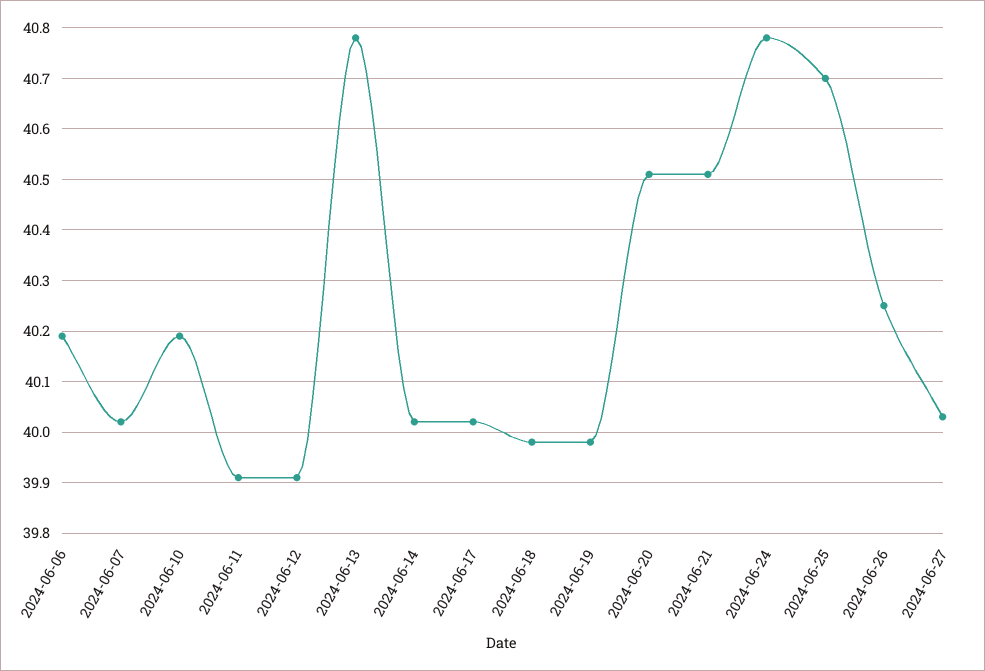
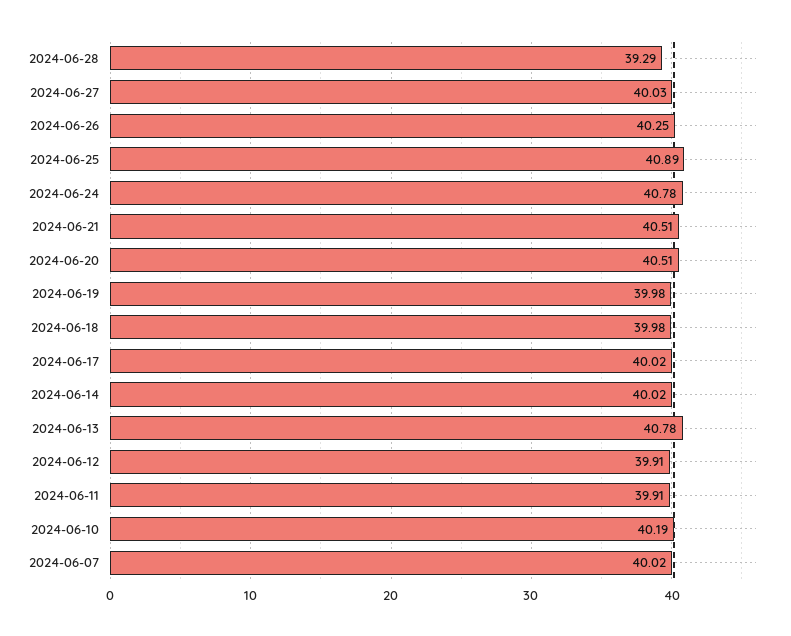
2024-06-06: 40.2 -> none
2024-06-25: 40.7 -> 40.89
2024-06-28: none -> 39.29

